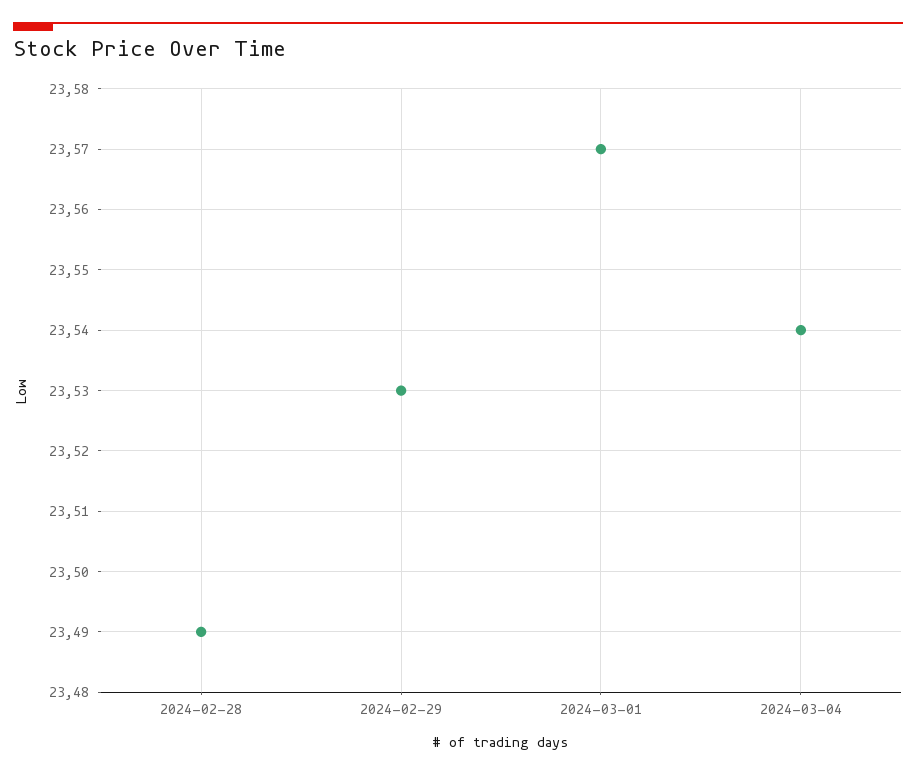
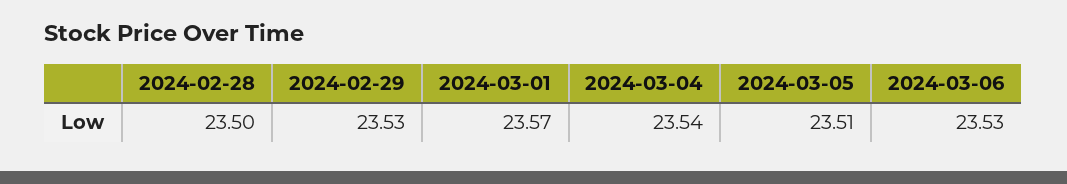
2024-02-28: 23.49 -> 23.5
2024-03-05: none -> 23.51
2024-03-06: none -> 23.53

